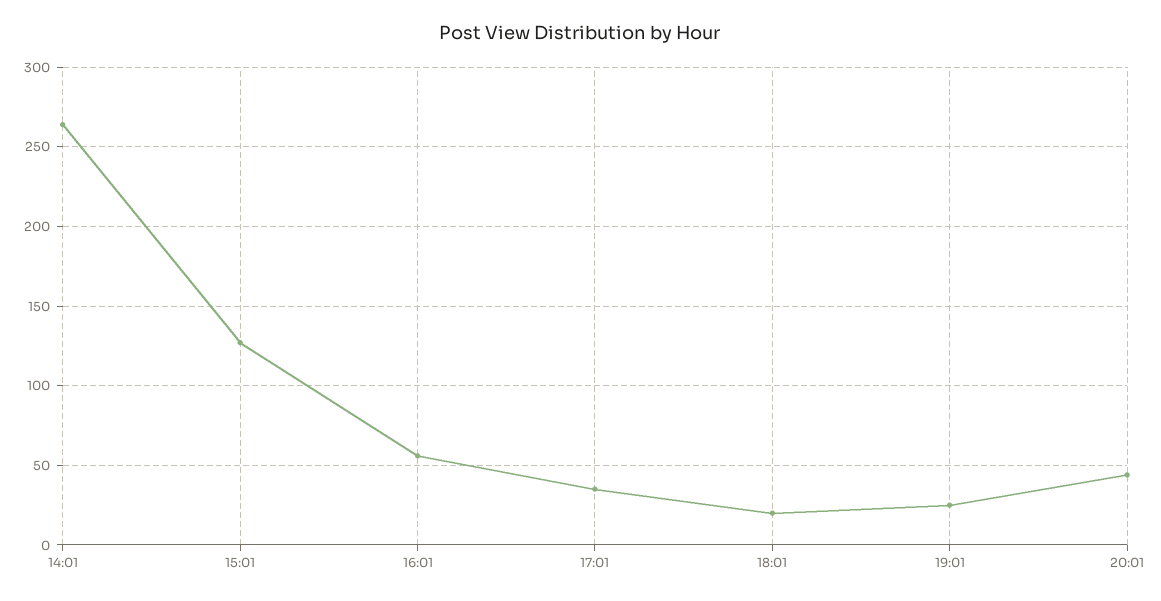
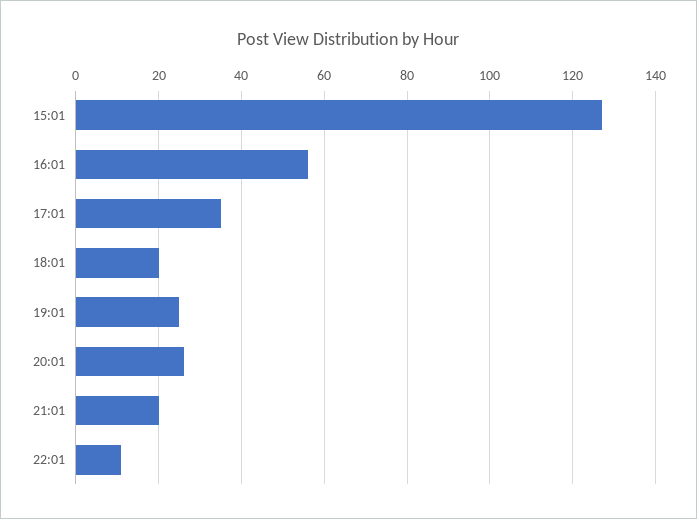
14:01: 265 -> none
20:01: 45 -> 25
21:01: none -> 20
22:01: none -> 10

